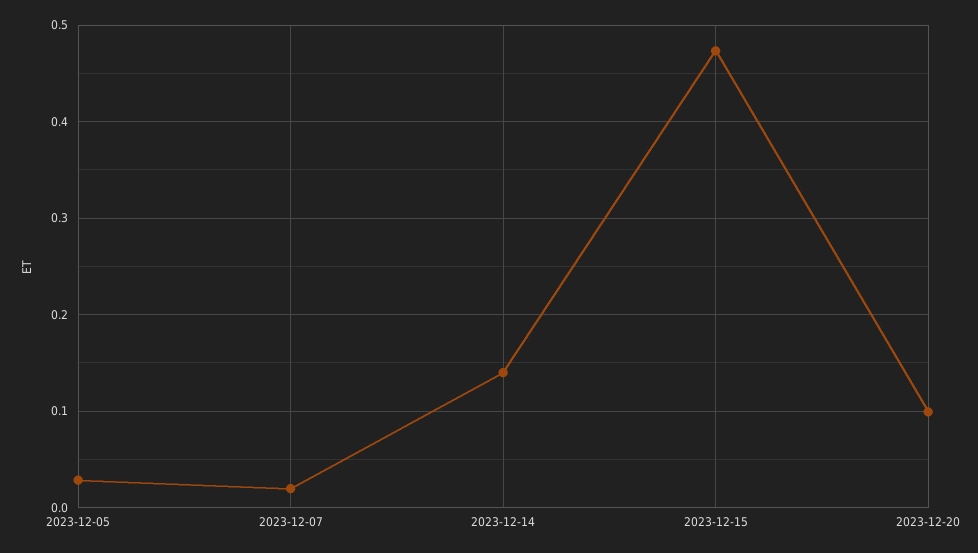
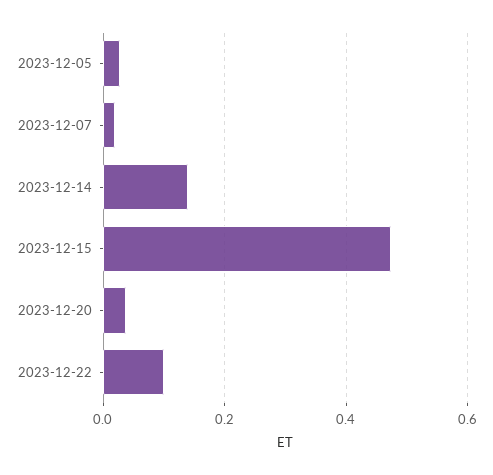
2023-12-20: 0.1 -> 0.04
2023-12-22: none -> 0.1

